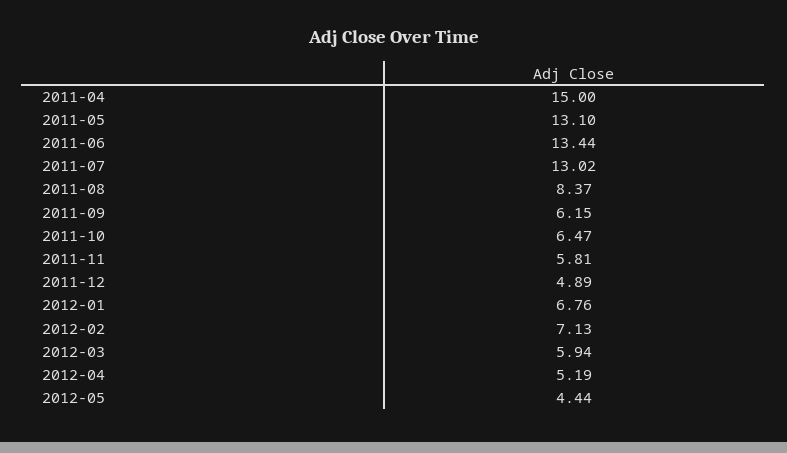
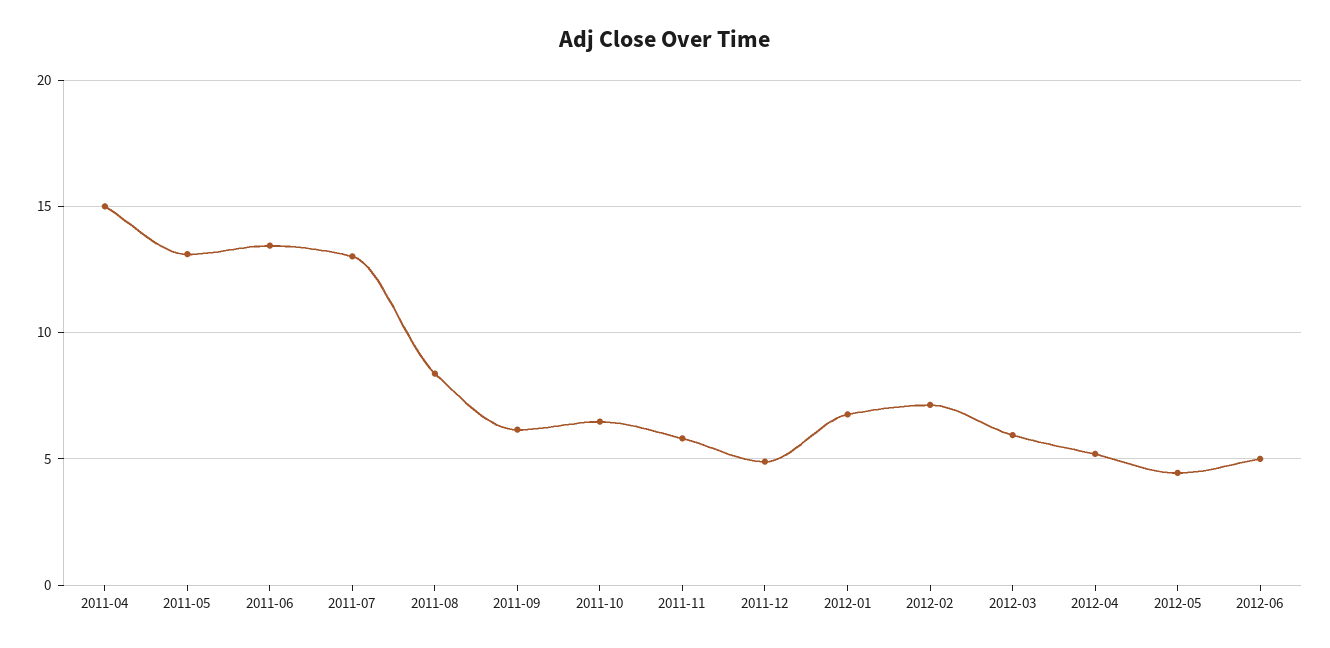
2012-06: none -> 5

